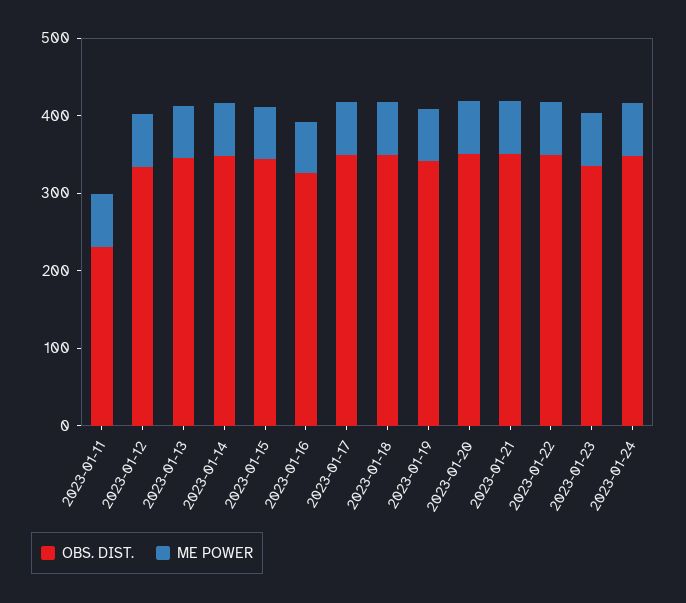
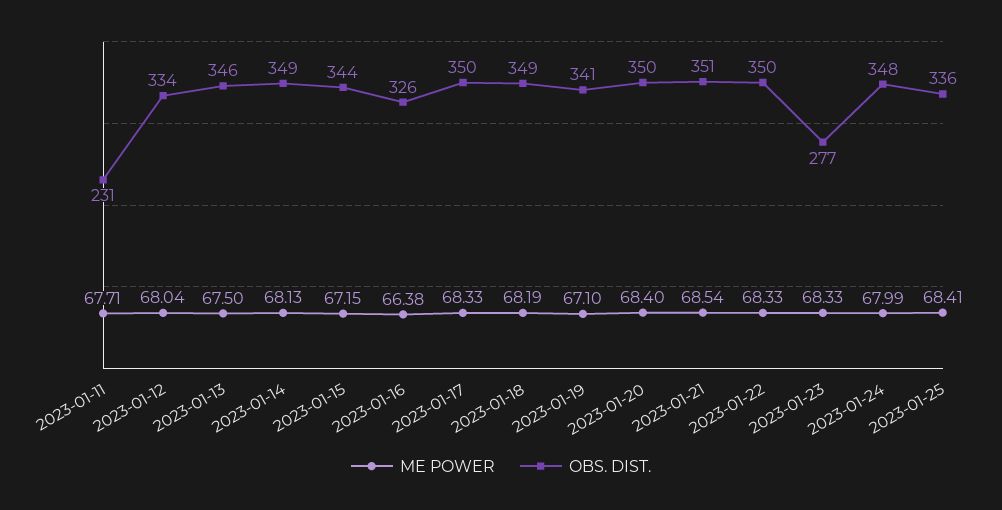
OBS. DIST., 2023-01-23: 340 -> 277
ME POWER, 2023-01-25: none -> 68.41
OBS. DIST., 2023-01-25: none -> 336

